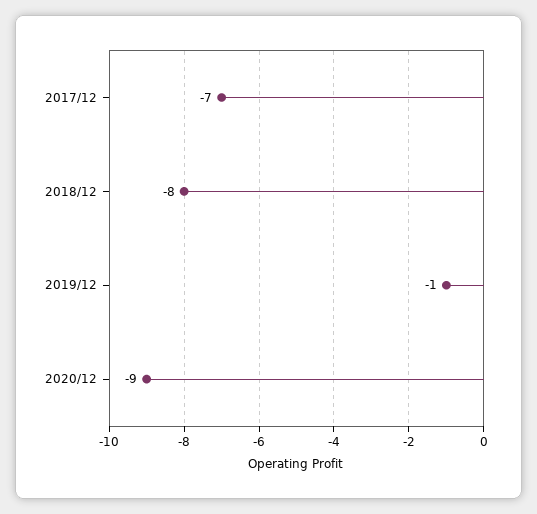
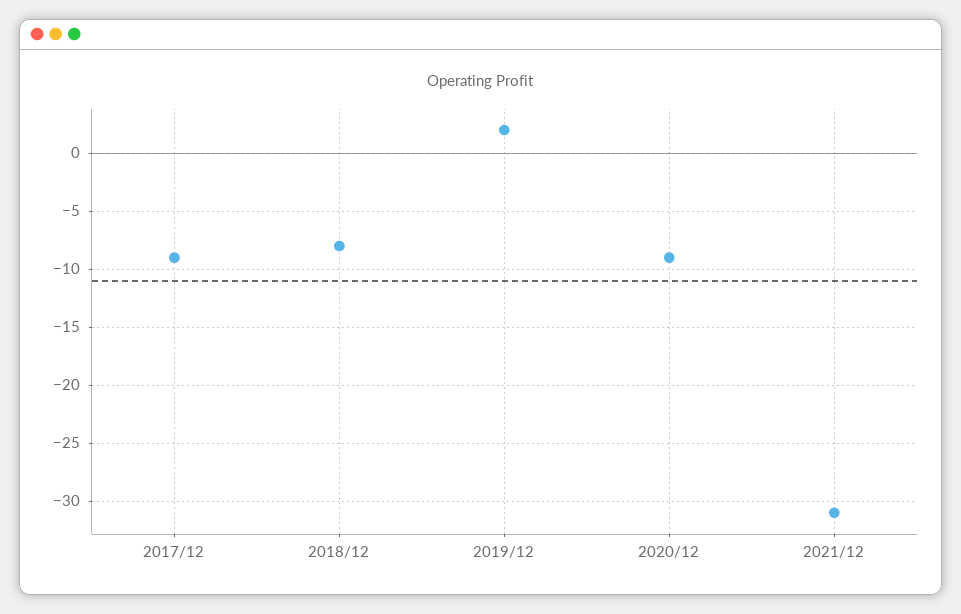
2017/12: -7 -> -9
2019/12: -1 -> 2
2021/12: none -> -31

